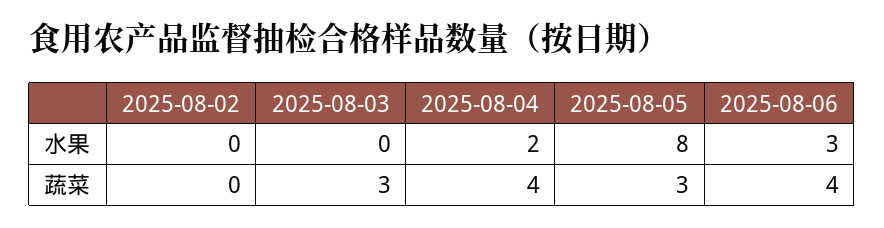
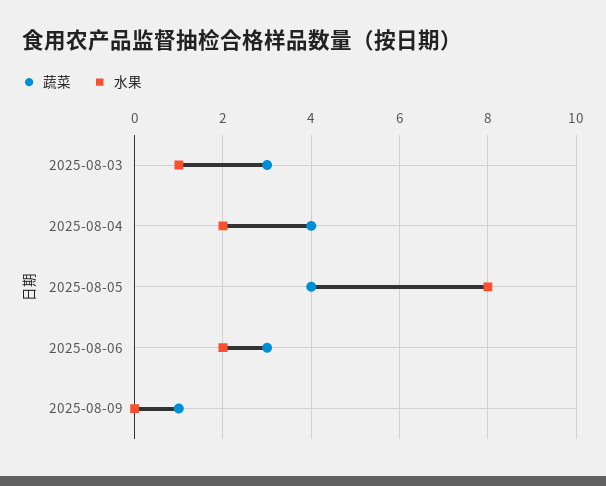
水果, 2025-08-02: 0 -> none
水果, 2025-08-03: 0 -> 1
水果, 2025-08-06: 3 -> 2
蔬菜, 2025-08-02: 0 -> none
蔬菜, 2025-08-05: 3 -> 4
蔬菜, 2025-08-06: 4 -> 3
蔬菜, 2025-08-09: none -> 1
水果, 2025-08-09: none -> 0

